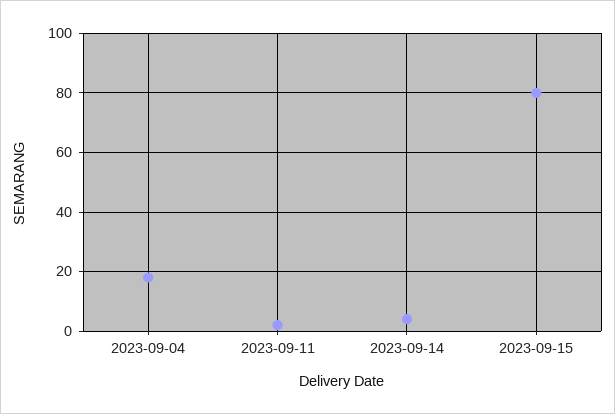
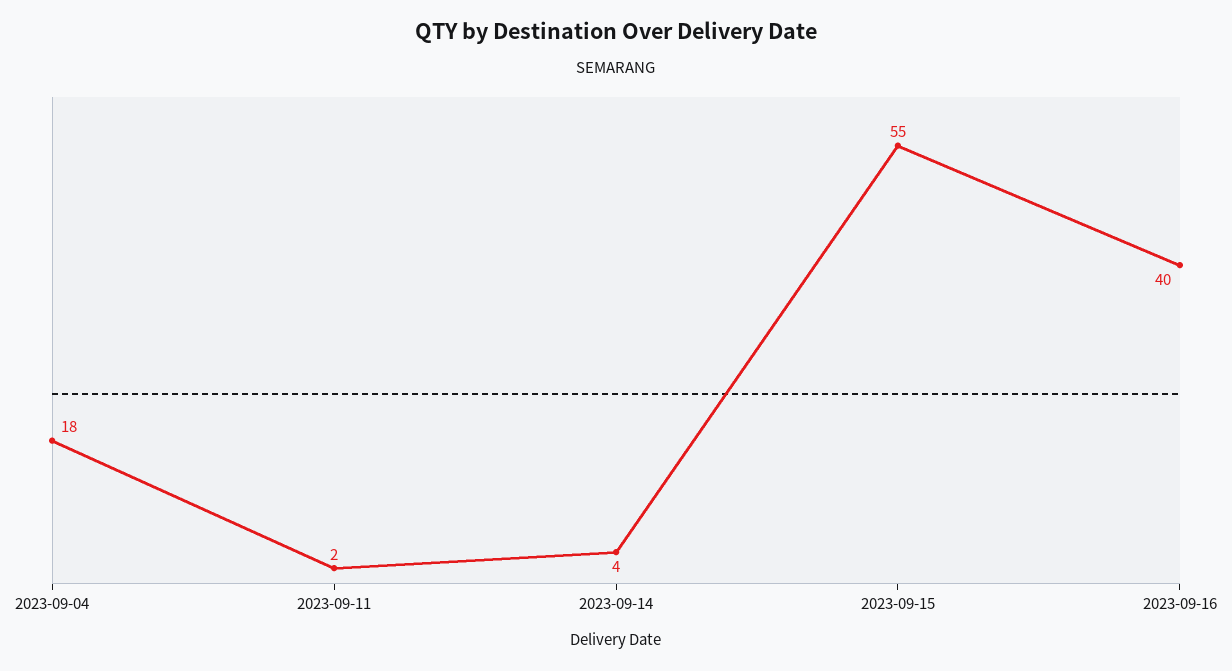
2023-09-15: 80 -> 55
2023-09-16: none -> 40

